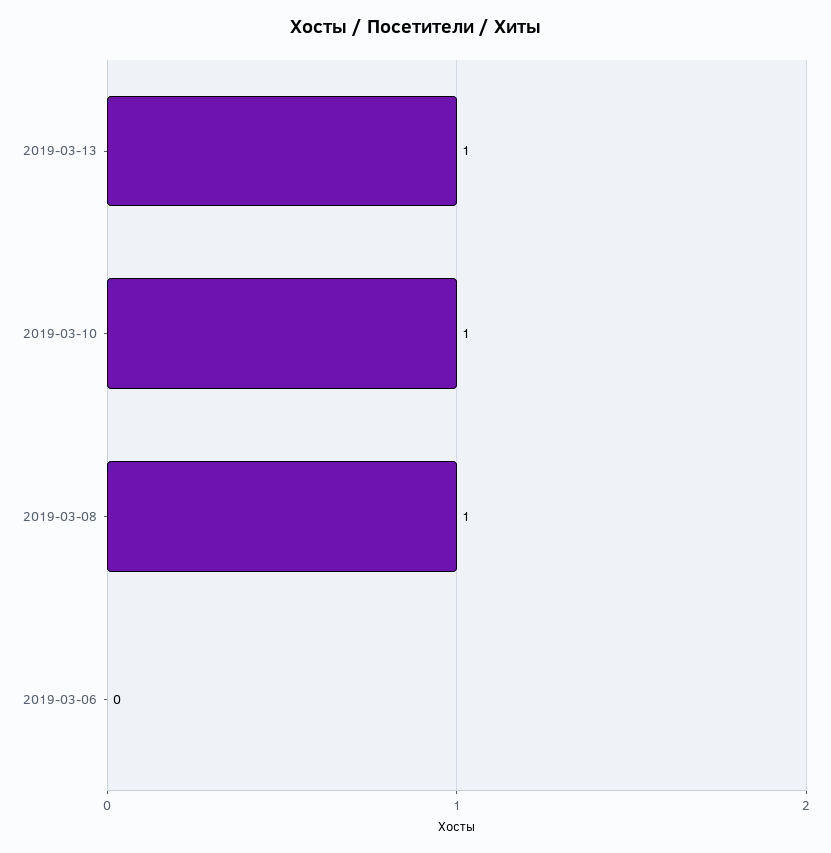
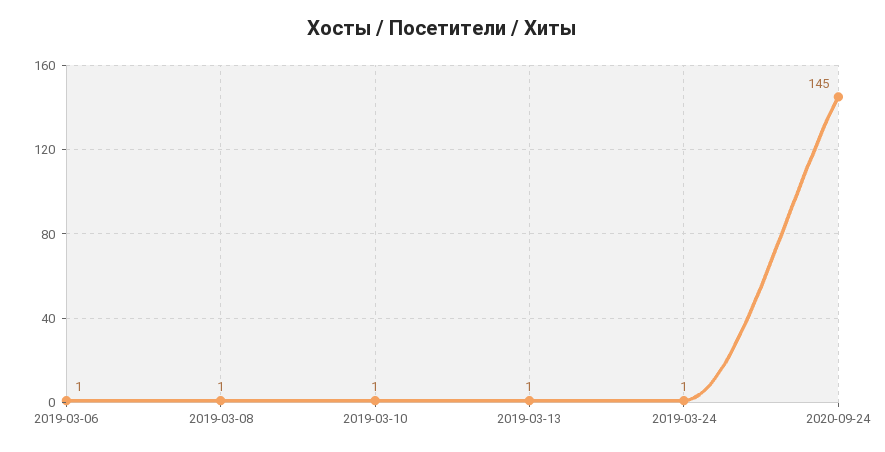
2019-03-06: 0 -> 1
2019-03-24: none -> 1
2020-09-24: none -> 145

